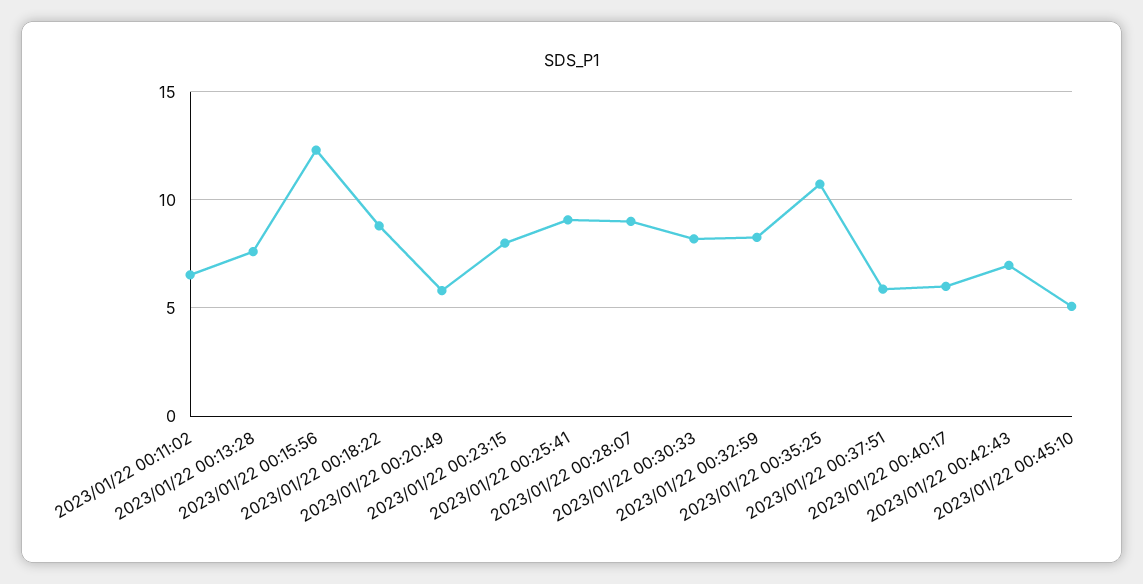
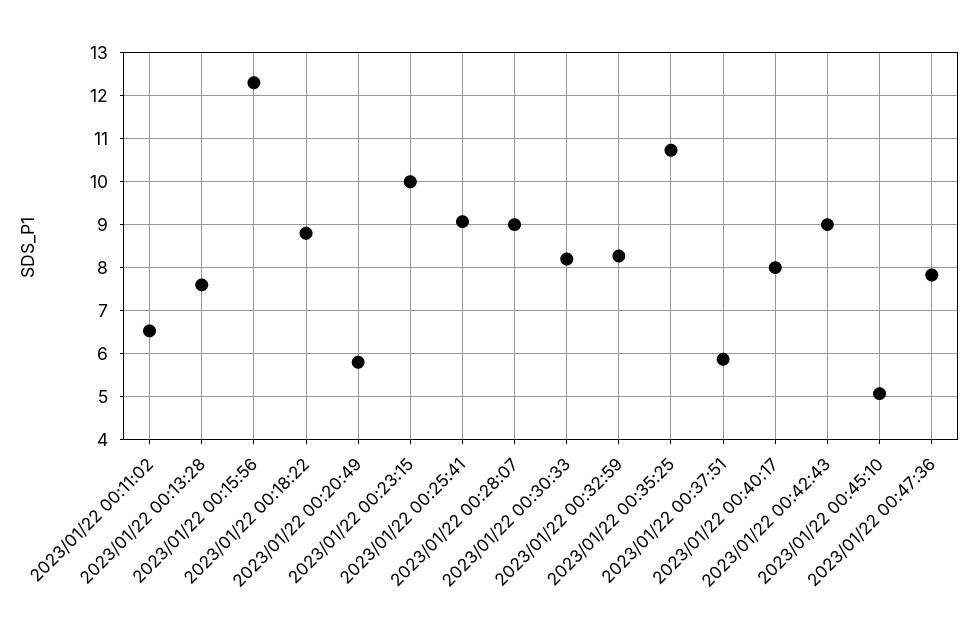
2023/01/22 00:23:15: 8 -> 10
2023/01/22 00:40:17: 6 -> 8
2023/01/22 00:42:43: 7 -> 9
2023/01/22 00:47:36: none -> 7.8

